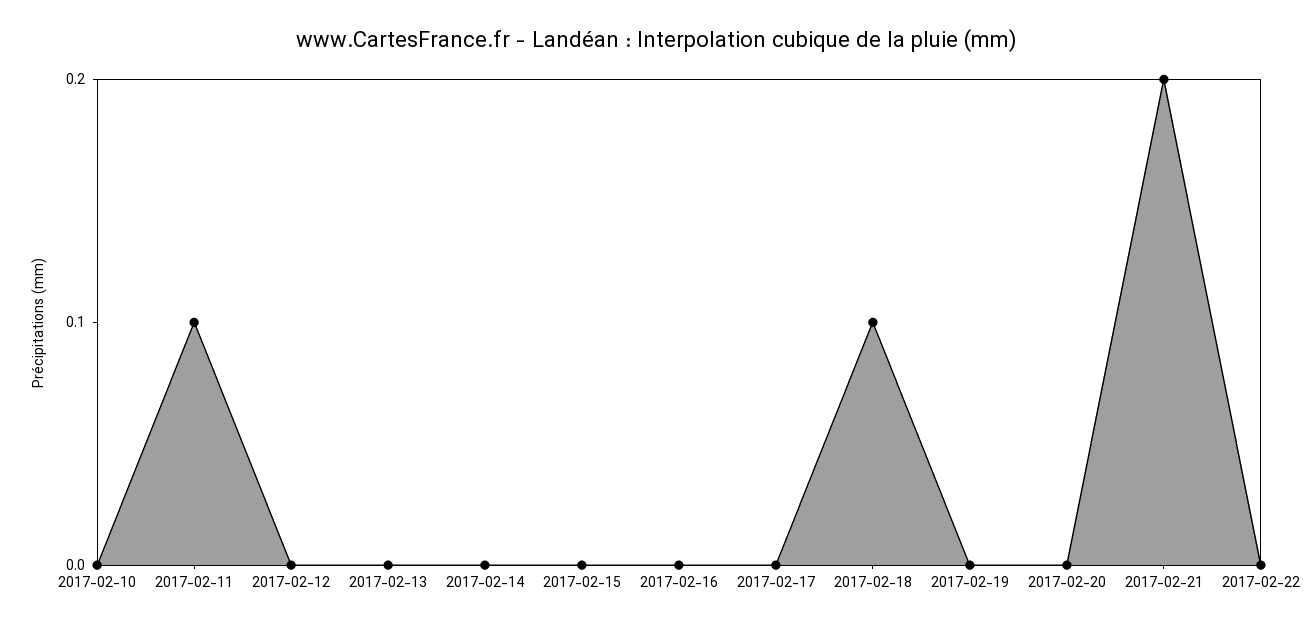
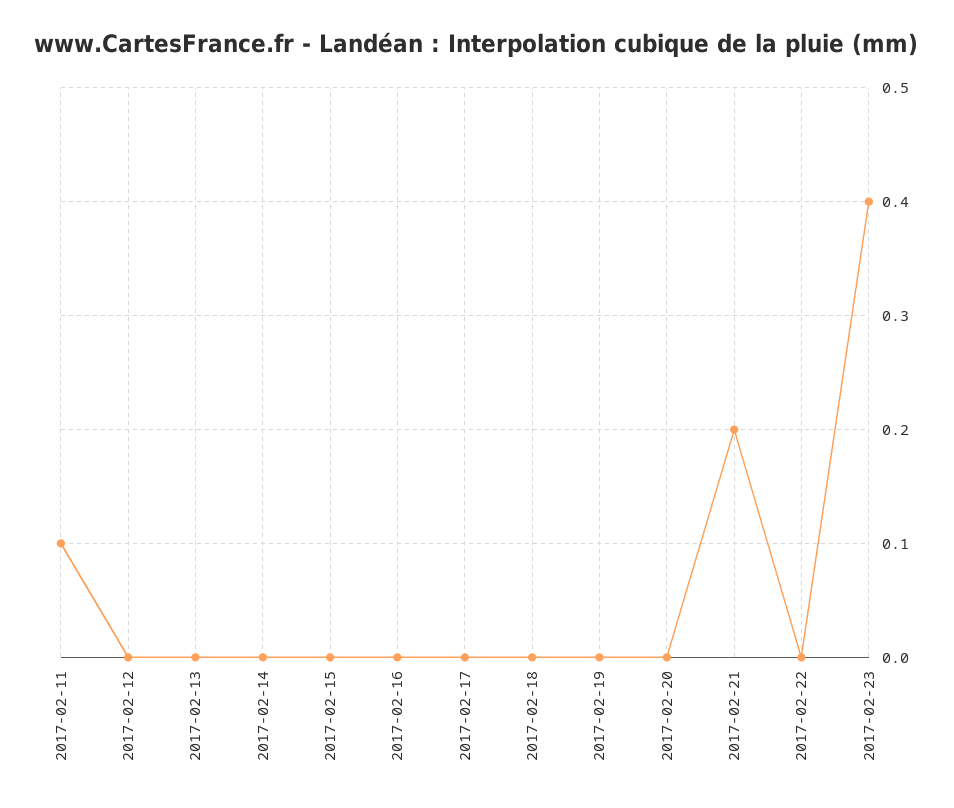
2017-02-10: 0 -> none
2017-02-18: 0.1 -> 0
2017-02-23: none -> 0.4

